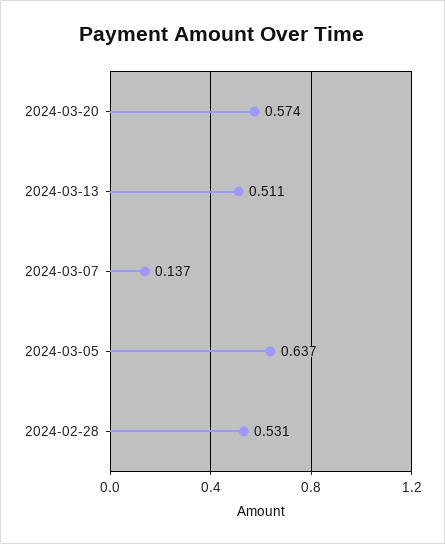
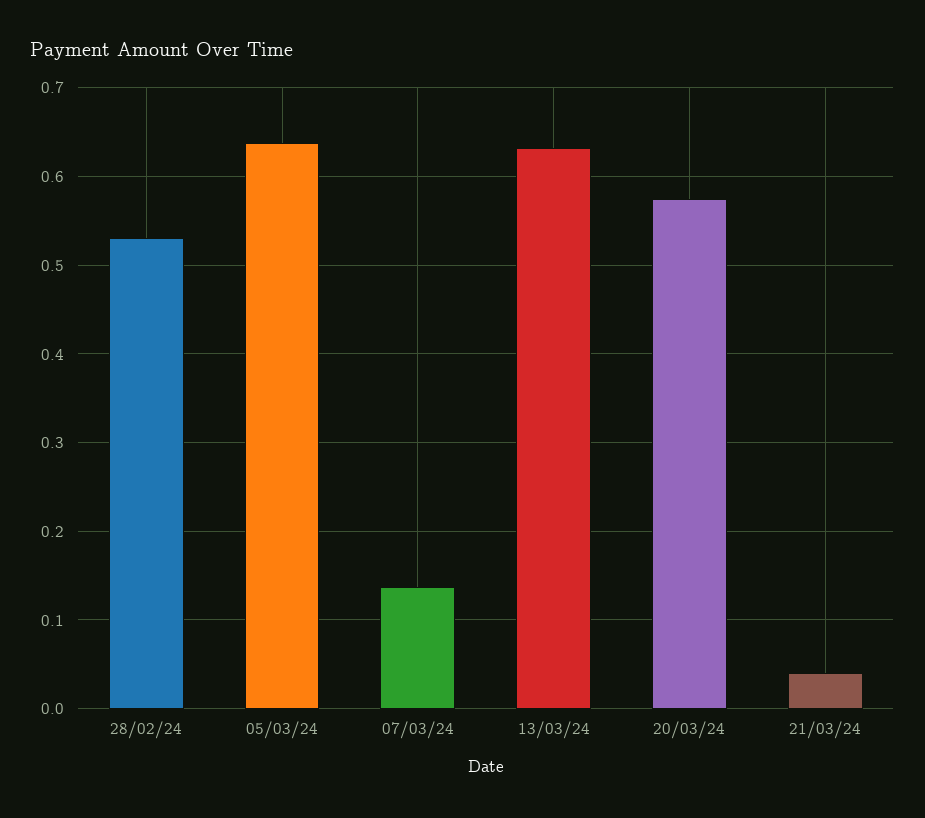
2024-03-13: 0.511 -> 0.63
21/03/24: none -> 0.04

